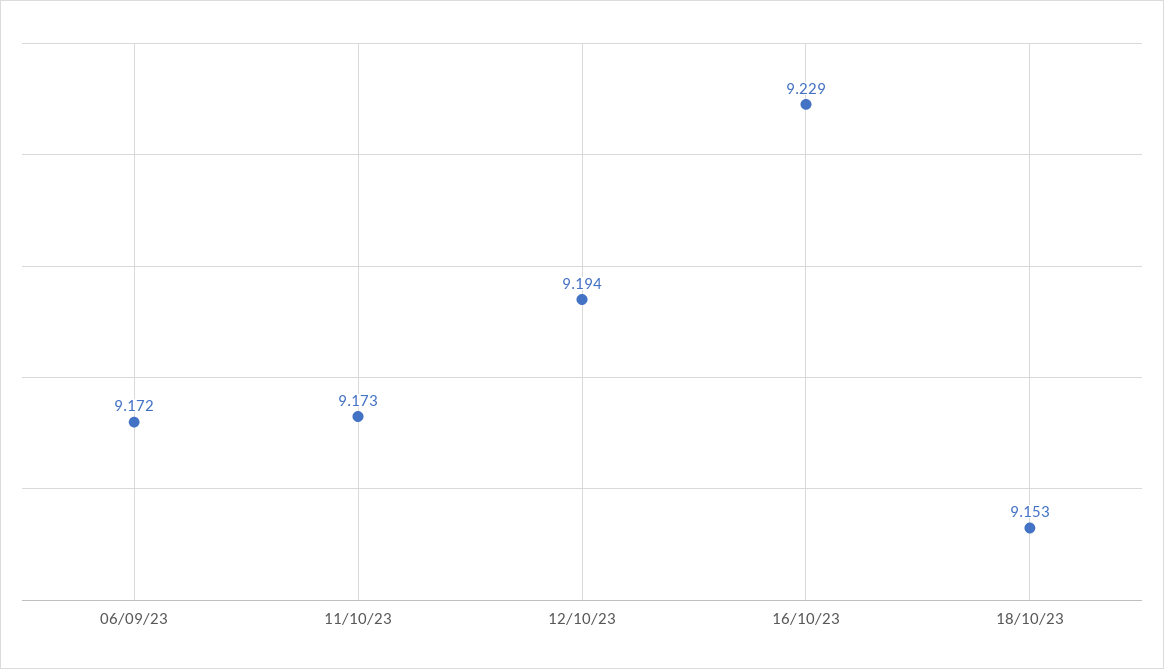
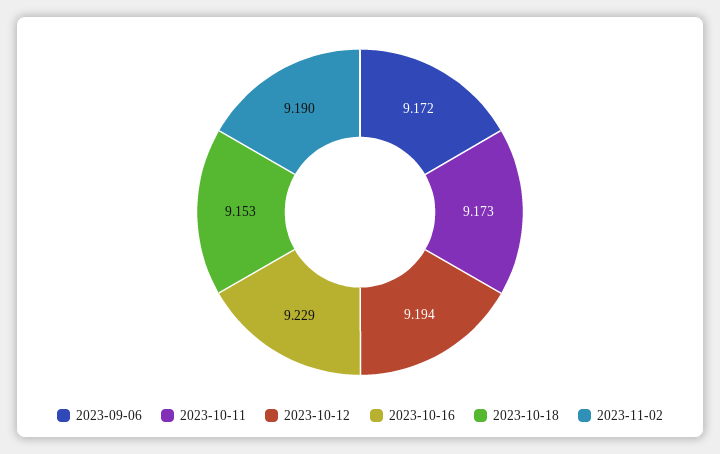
2023-11-02: none -> 9.19

